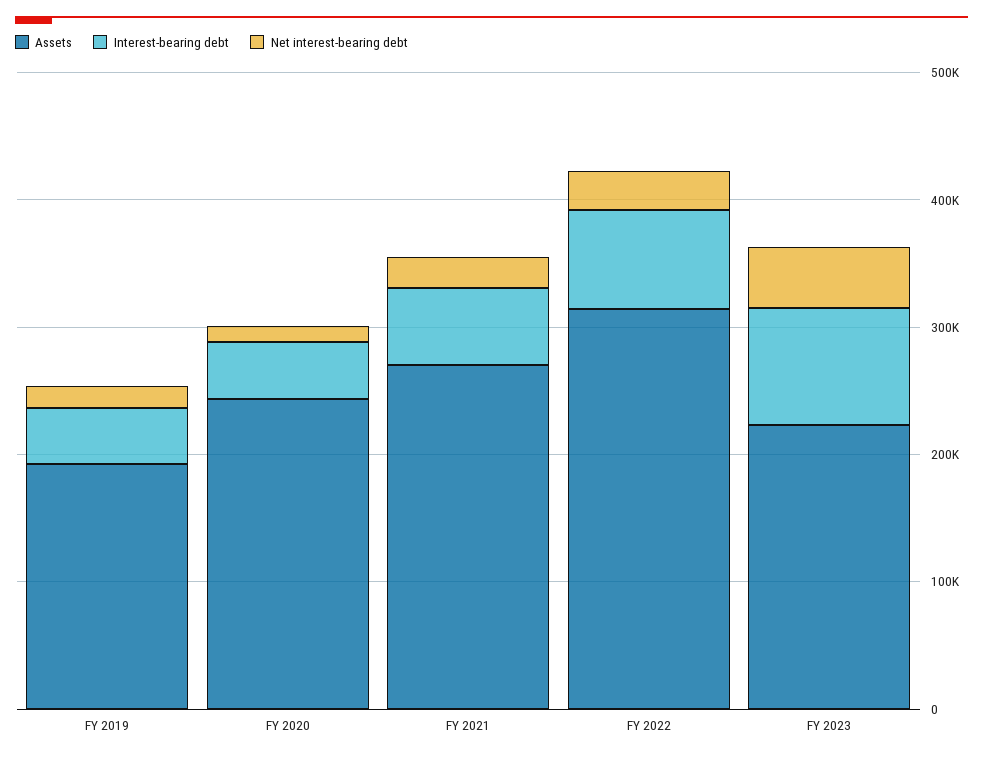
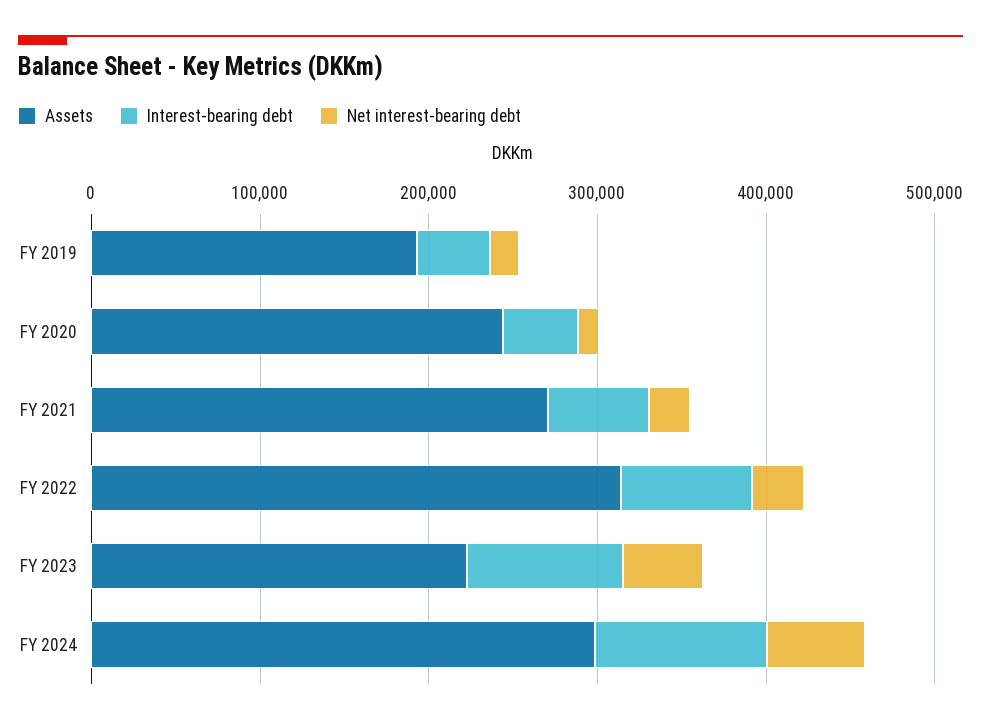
Assets, FY 2024: none -> 300000
Interest-bearing debt, FY 2024: none -> 100000
Net interest-bearing debt, FY 2024: none -> 60000

